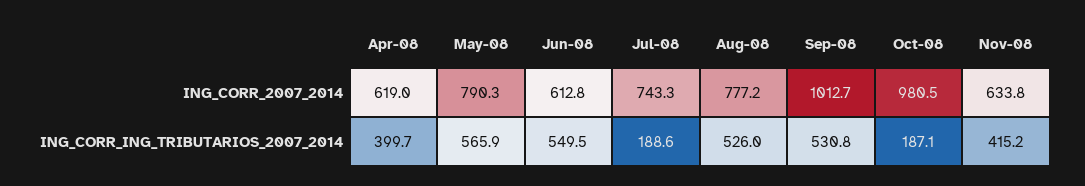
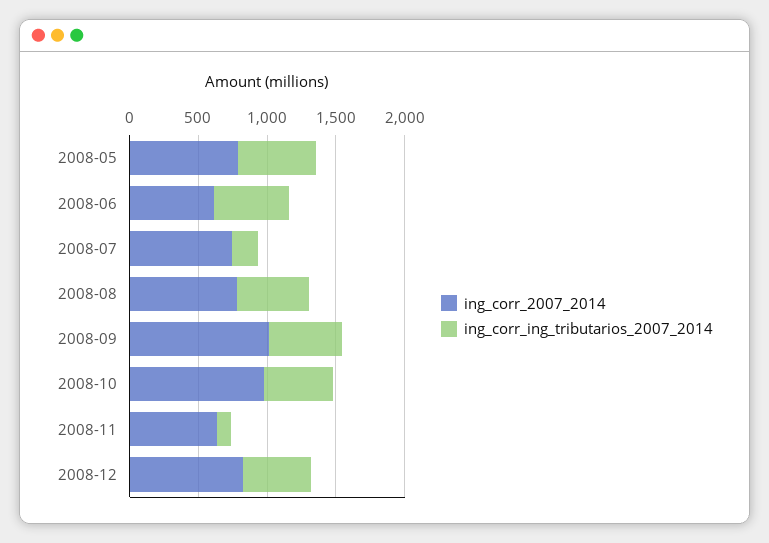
ING_CORR_2007_2014, Apr-08: 619 -> none
ING_CORR_ING_TRIBUTARIOS_2007_2014, Apr-08: 399.7 -> none
ING_CORR_ING_TRIBUTARIOS_2007_2014, Oct-08: 187.1 -> 500
ING_CORR_ING_TRIBUTARIOS_2007_2014, Nov-08: 415.2 -> 100
ING_CORR_2007_2014, 2008-12: none -> 800
ING_CORR_ING_TRIBUTARIOS_2007_2014, 2008-12: none -> 500

